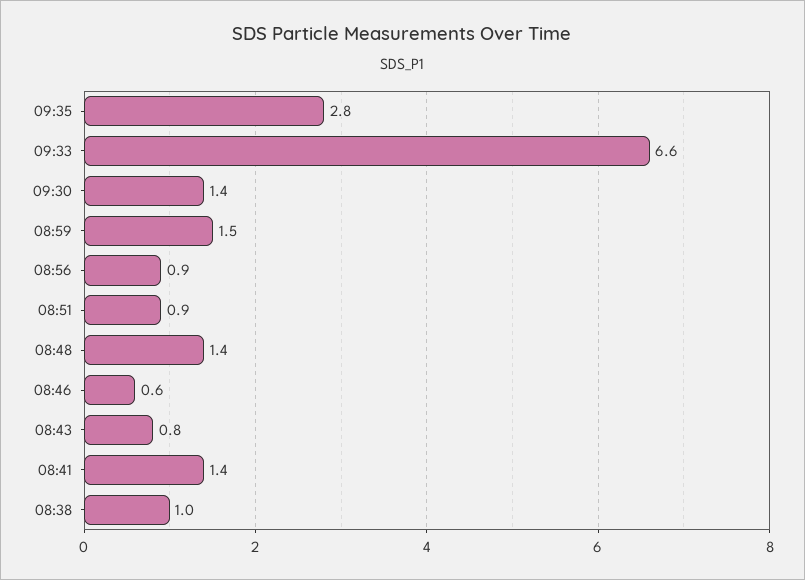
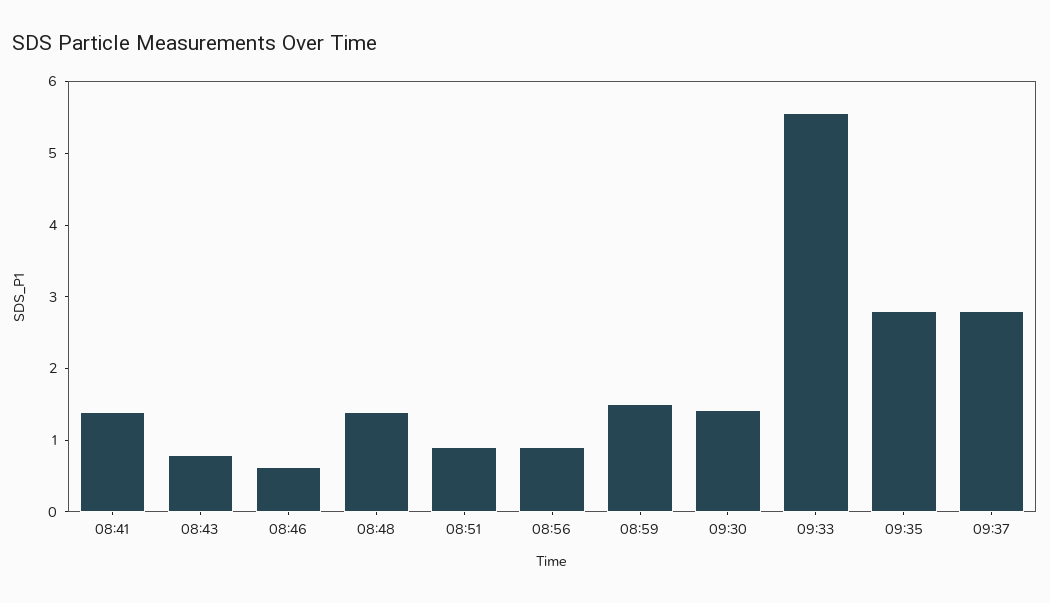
09:33: 6.6 -> 5.6
08:38: 1 -> none
09:37: none -> 2.8

